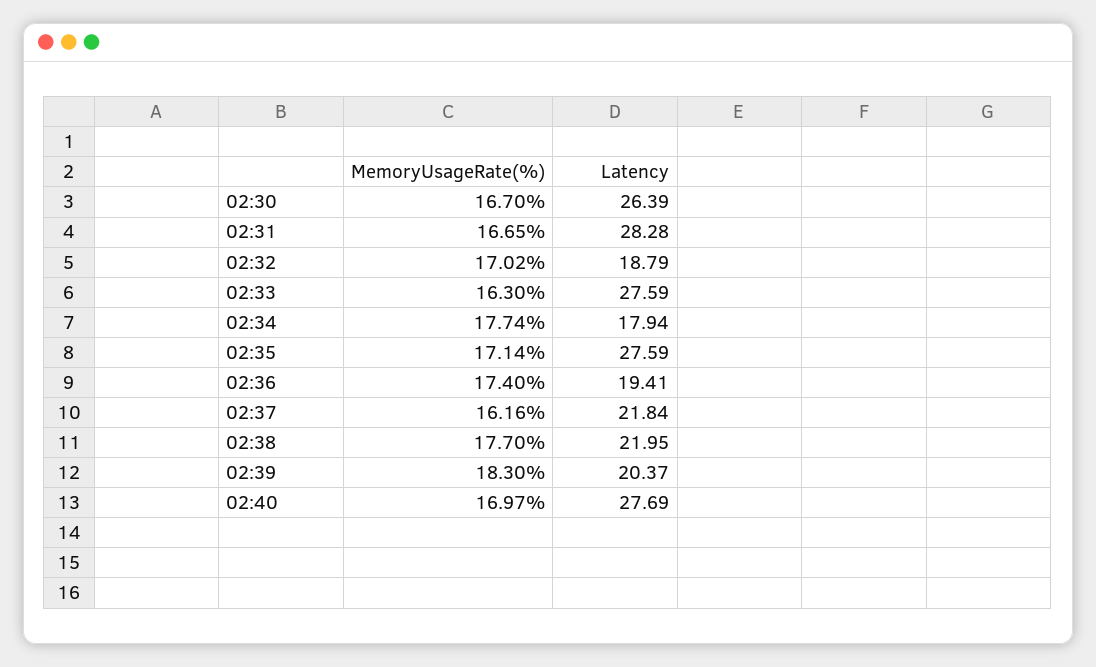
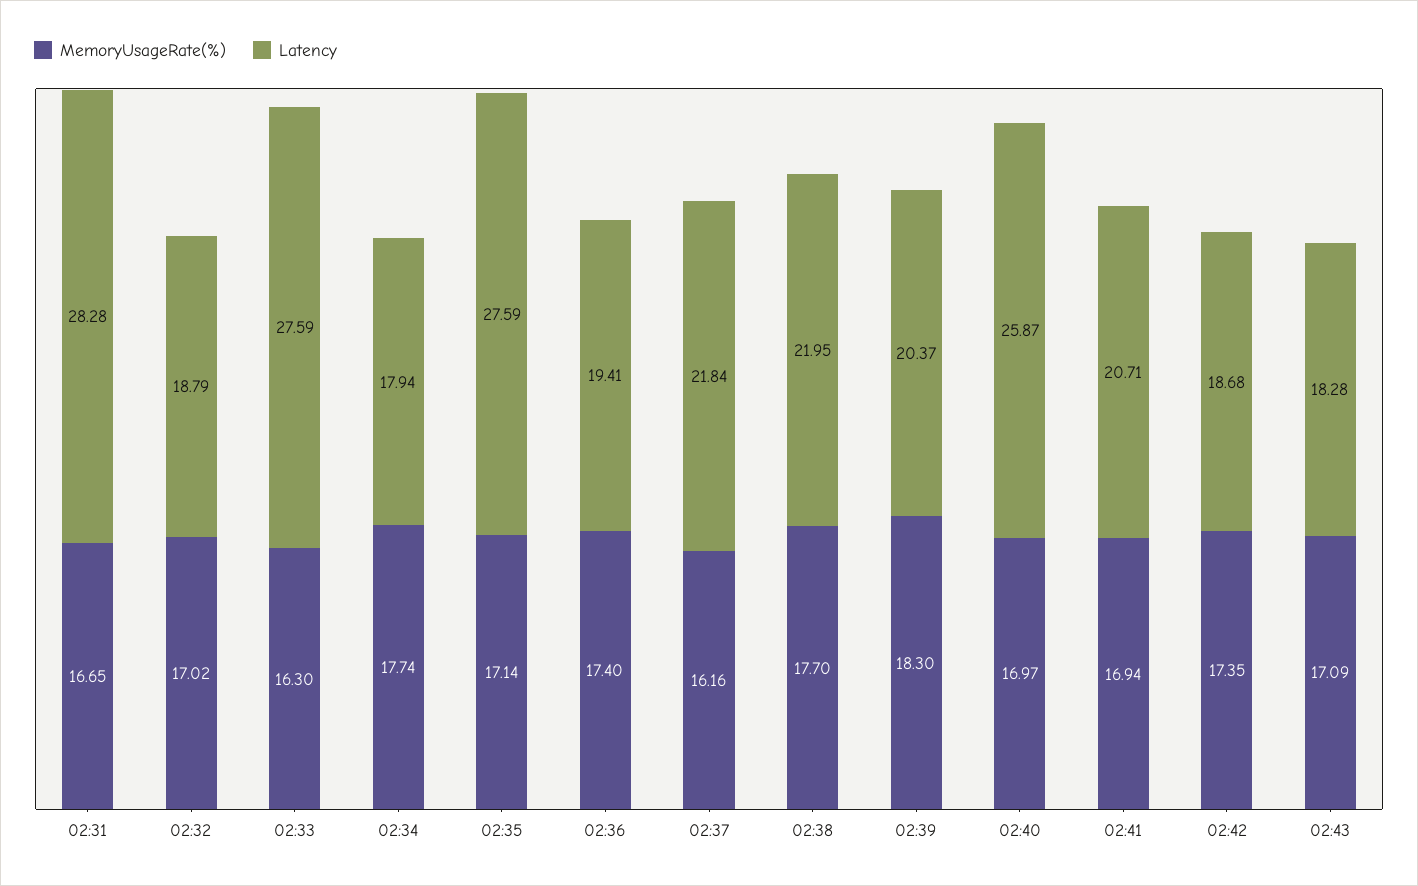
MemoryUsageRate(%), 02:30: 16.7 -> none
Latency, 02:30: 26.39 -> none
Latency, 02:40: 27.69 -> 25.87
MemoryUsageRate(%), 02:41: none -> 16.94
Latency, 02:41: none -> 20.71
MemoryUsageRate(%), 02:42: none -> 17.35
Latency, 02:42: none -> 18.68
MemoryUsageRate(%), 02:43: none -> 17.09
Latency, 02:43: none -> 18.28

